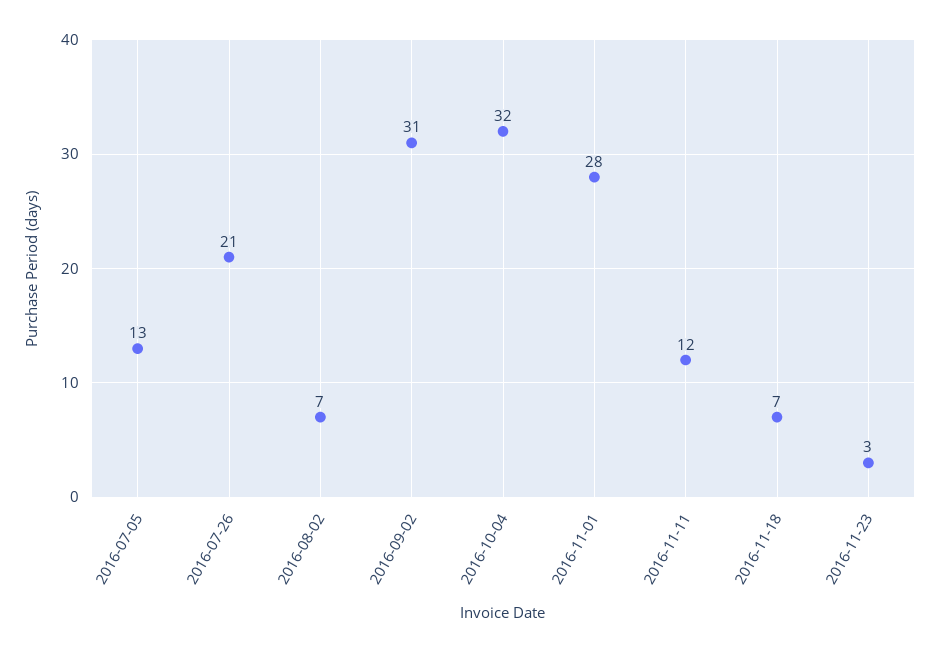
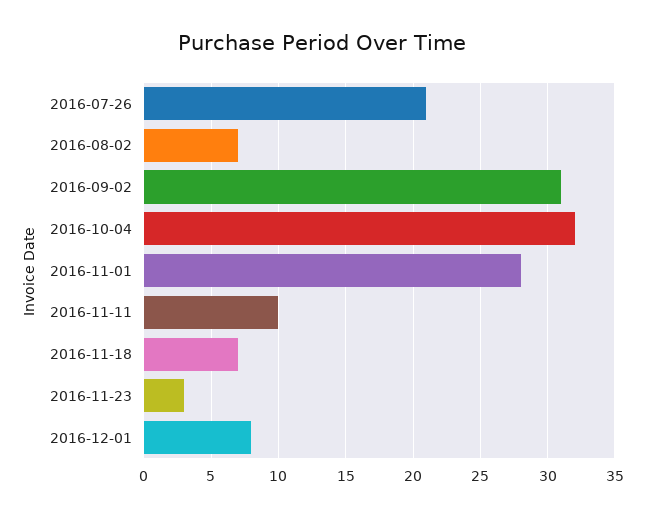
2016-07-05: 13 -> none
2016-11-11: 12 -> 10
2016-12-01: none -> 8

